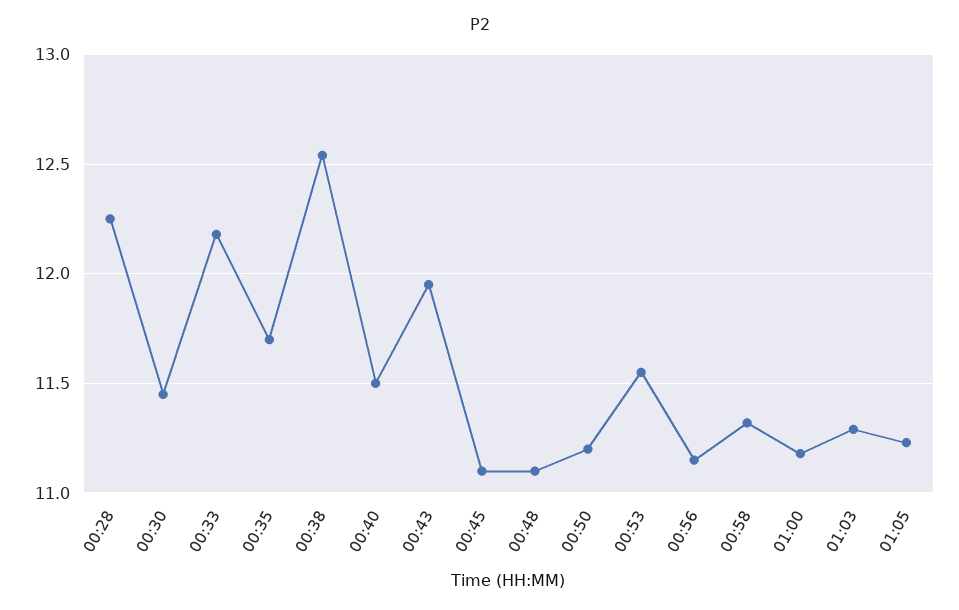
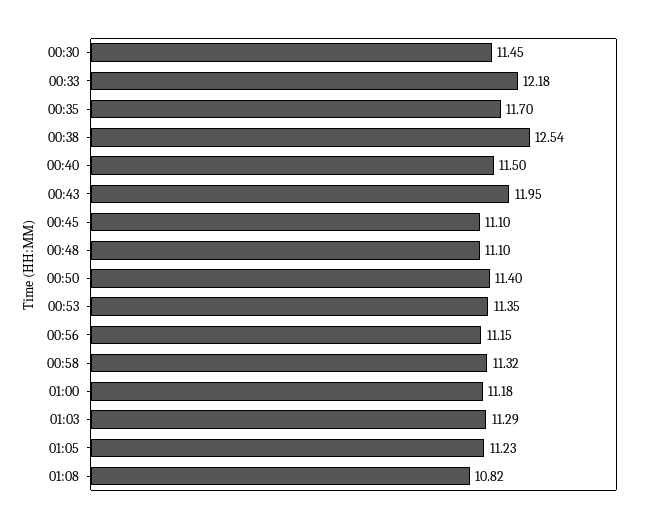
00:28: 12.25 -> none
00:50: 11.2 -> 11.4
00:53: 11.55 -> 11.35
01:08: none -> 10.82

